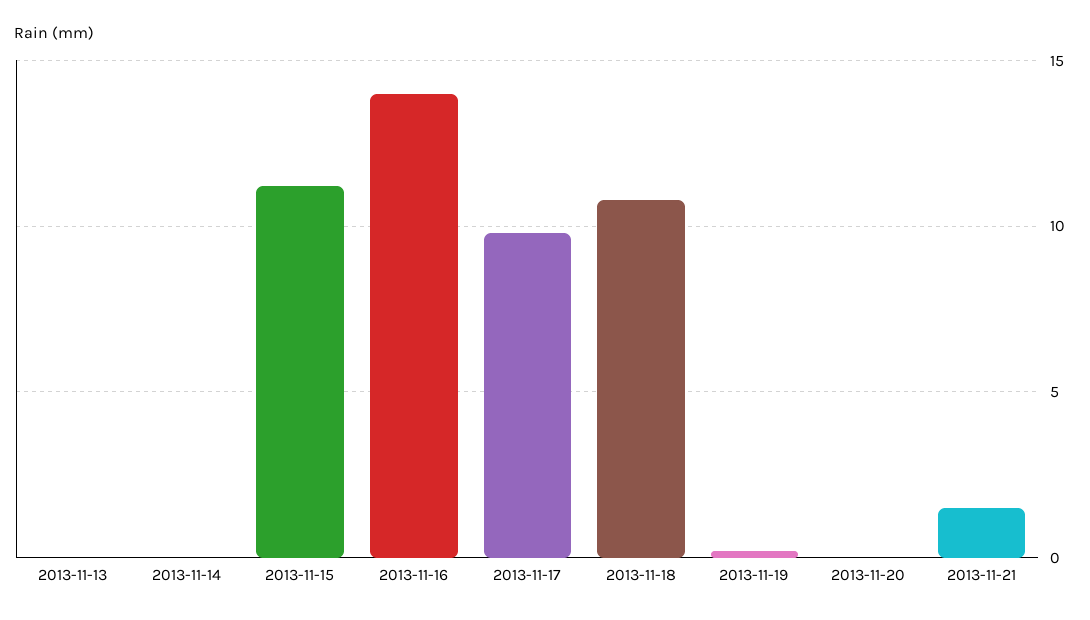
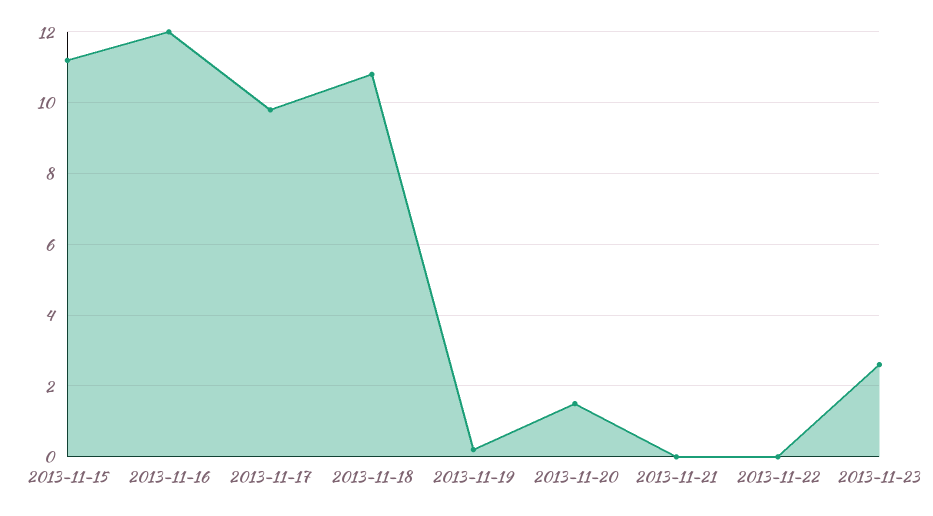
2013-11-13: 0 -> none
2013-11-14: 0 -> none
2013-11-16: 14 -> 12
2013-11-20: 0 -> 1.5
2013-11-21: 1.5 -> 0
2013-11-22: none -> 0
2013-11-23: none -> 2.5

